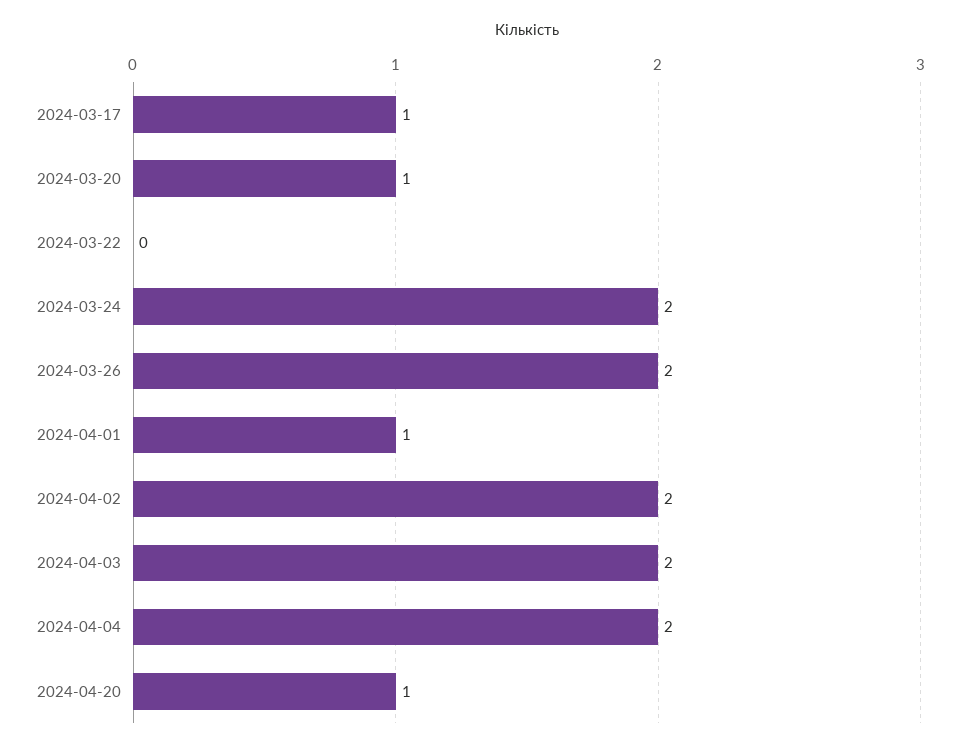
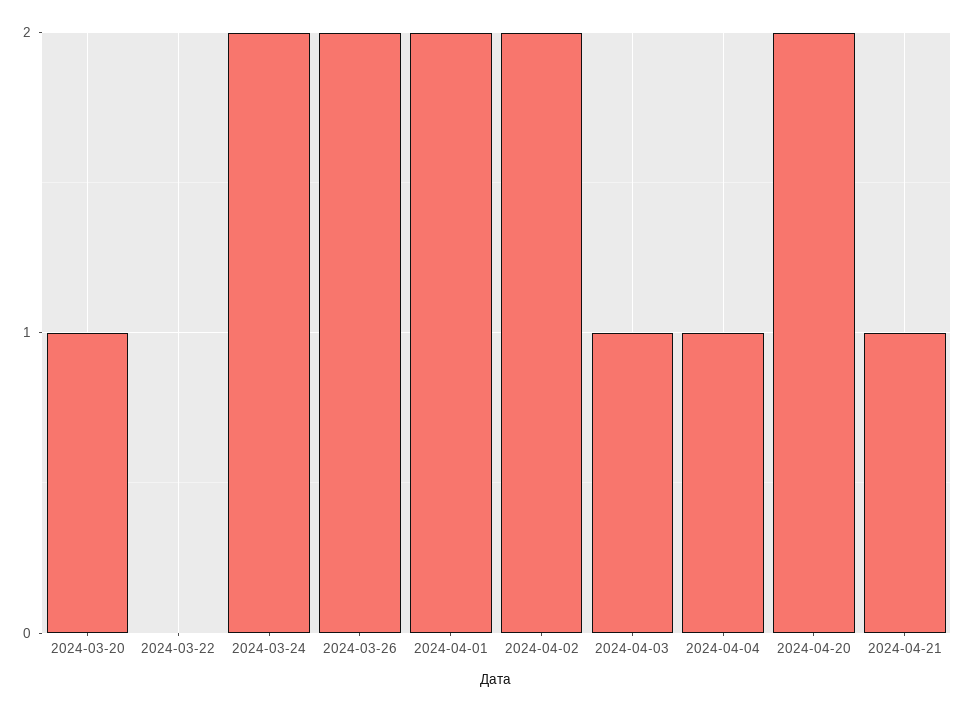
2024-03-17: 1 -> none
2024-04-01: 1 -> 2
2024-04-03: 2 -> 1
2024-04-04: 2 -> 1
2024-04-20: 1 -> 2
2024-04-21: none -> 1

